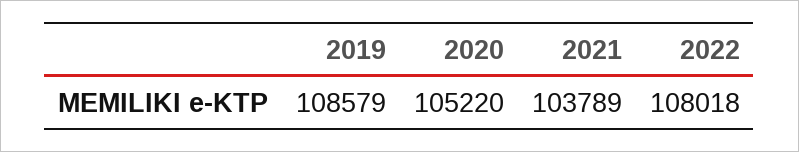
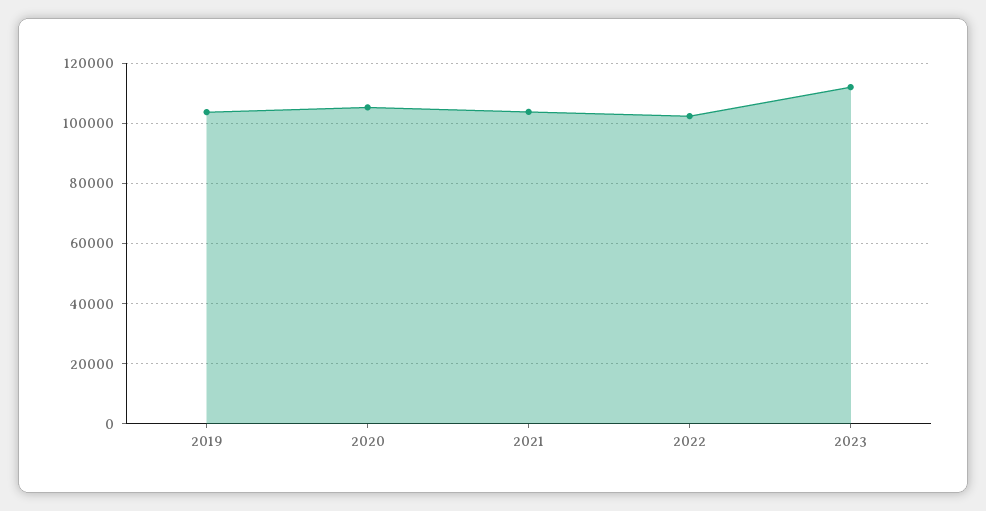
2019: 108579 -> 104000
2022: 108018 -> 102000
2023: none -> 112000

